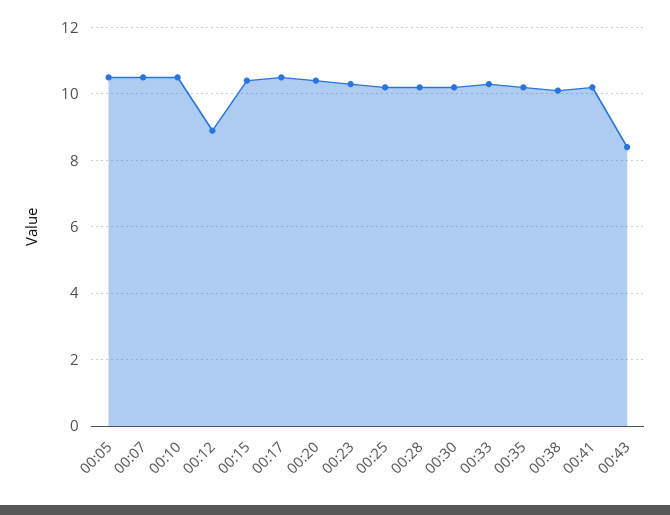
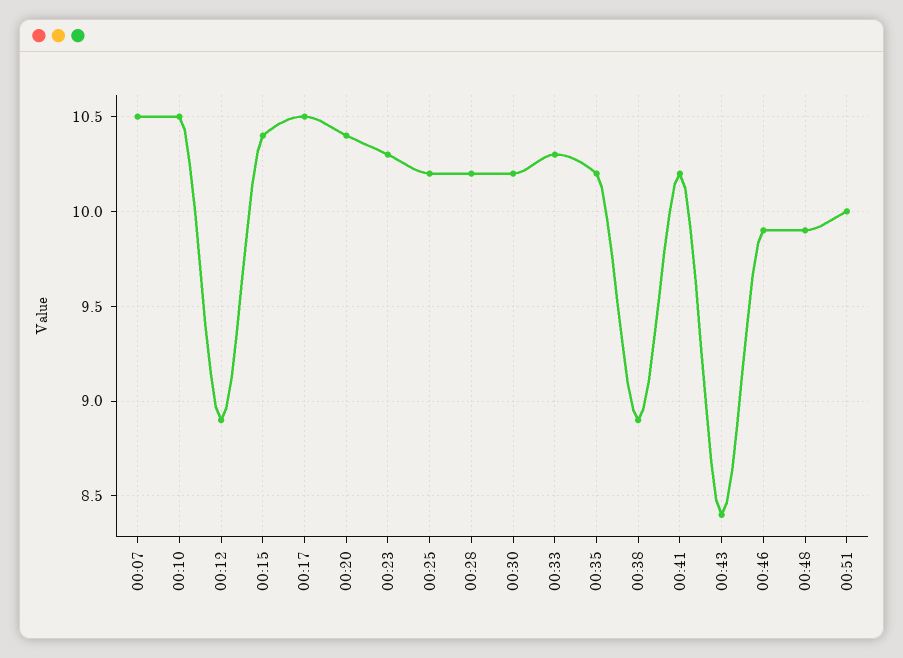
00:05: 10.5 -> none
00:38: 10 -> 8.9
00:46: none -> 9.9
00:48: none -> 9.9
00:51: none -> 10

